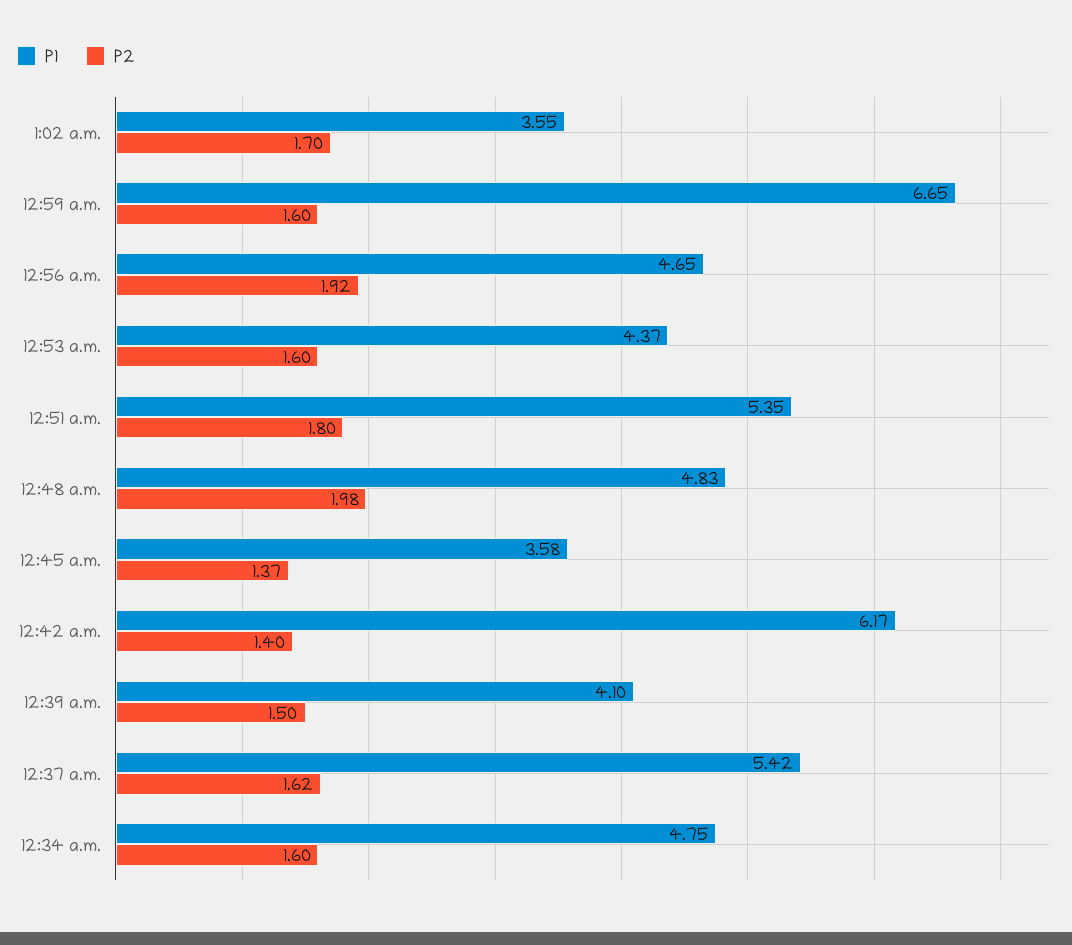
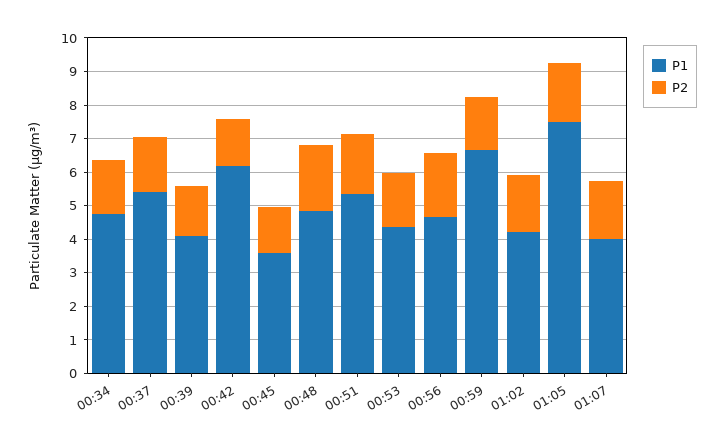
P1, 1:02 a.m.: 3.55 -> 4.25
P1, 01:05: none -> 7.5
P2, 01:05: none -> 1.75
P1, 01:07: none -> 4
P2, 01:07: none -> 1.75

